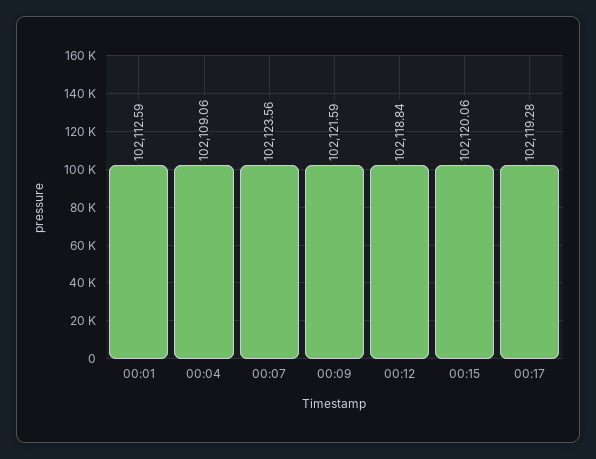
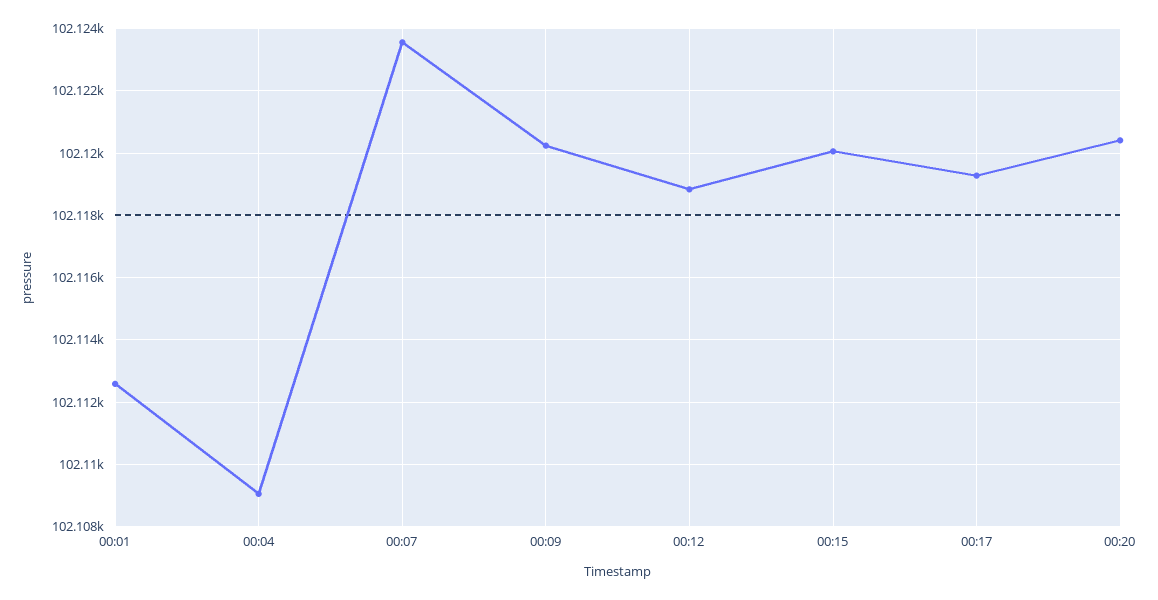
00:09: 102121.59 -> 102120.2
00:20: none -> 102120.4

